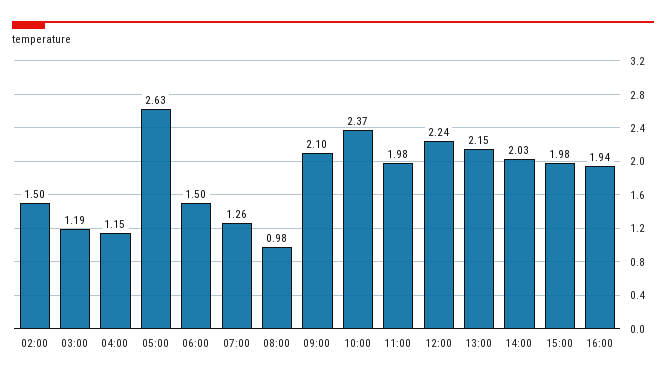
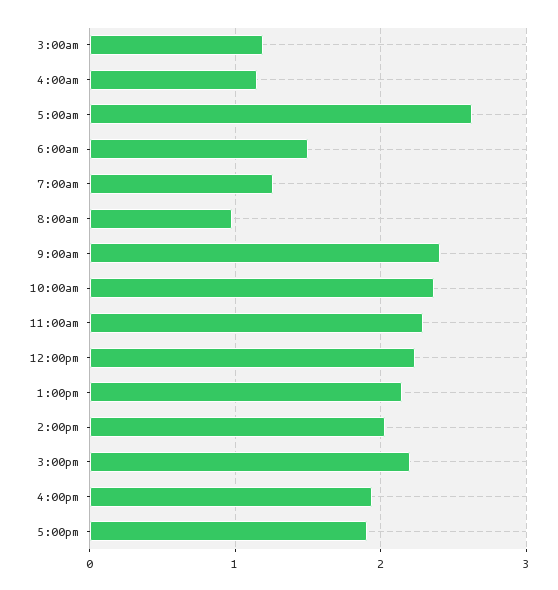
02:00: 1.5 -> none
09:00: 2.1 -> 2.4
11:00: 1.98 -> 2.3
15:00: 1.98 -> 2.2
5:00pm: none -> 1.9

